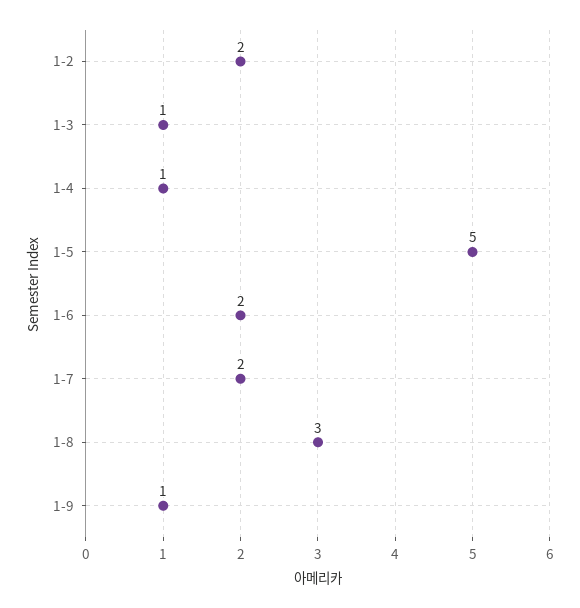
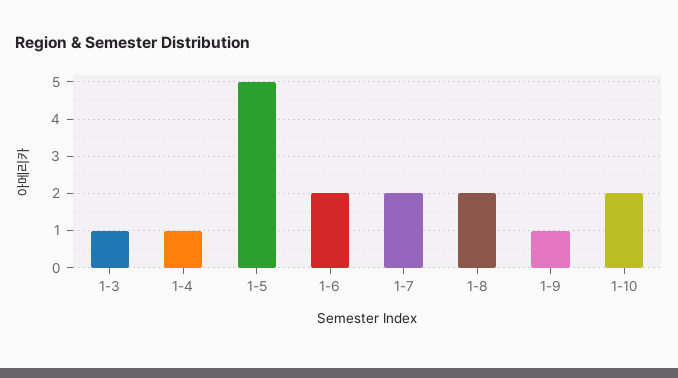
1-2: 2 -> none
1-8: 3 -> 2
1-10: none -> 2

